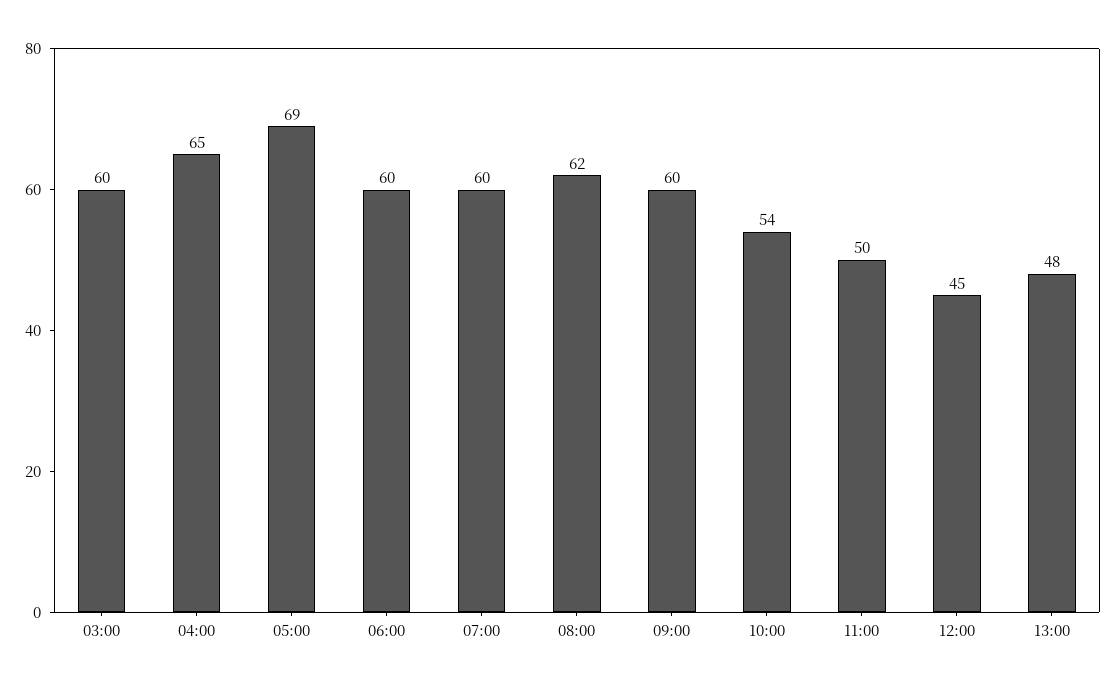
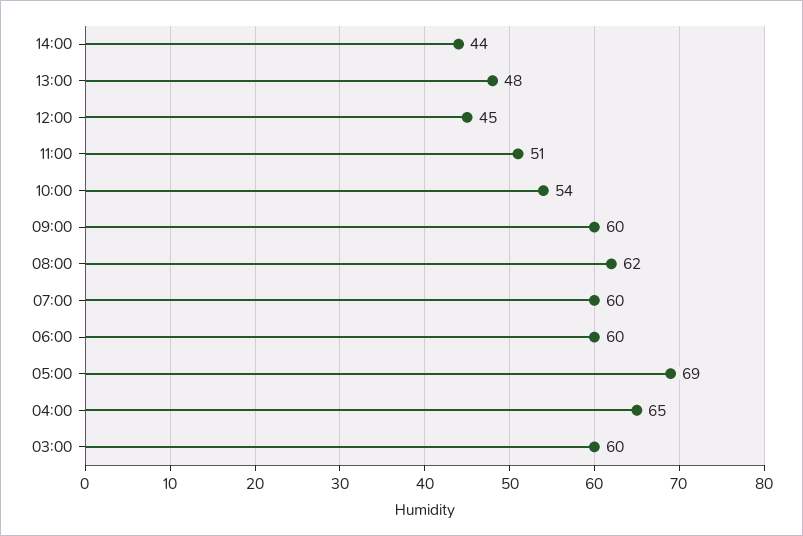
11:00: 50 -> 51
14:00: none -> 44

